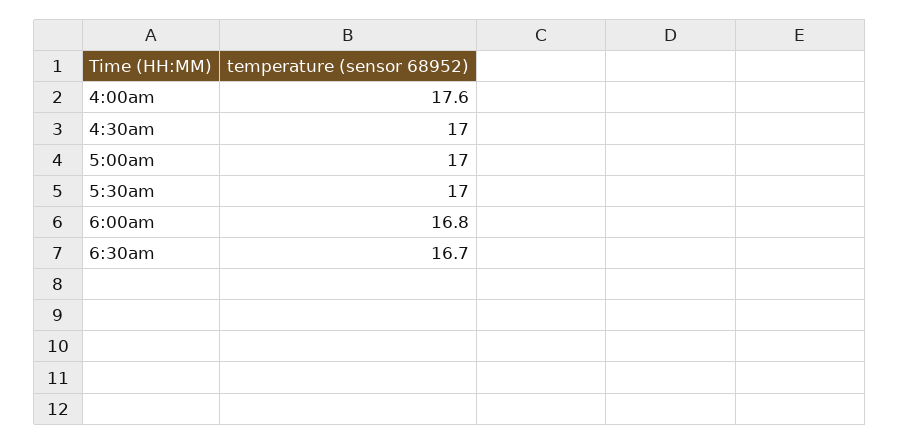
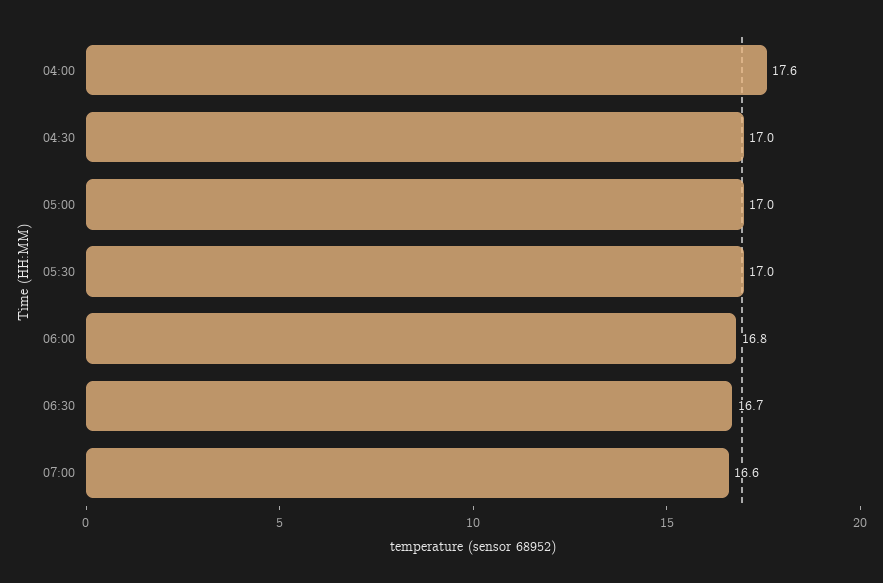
07:00: none -> 16.6

